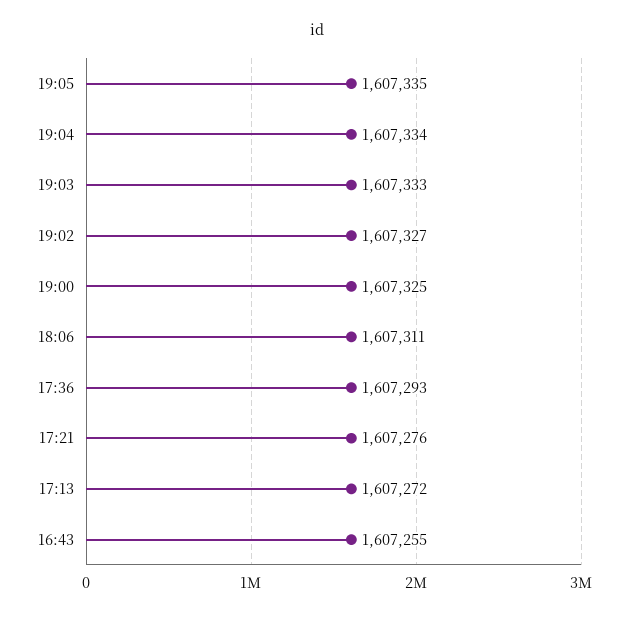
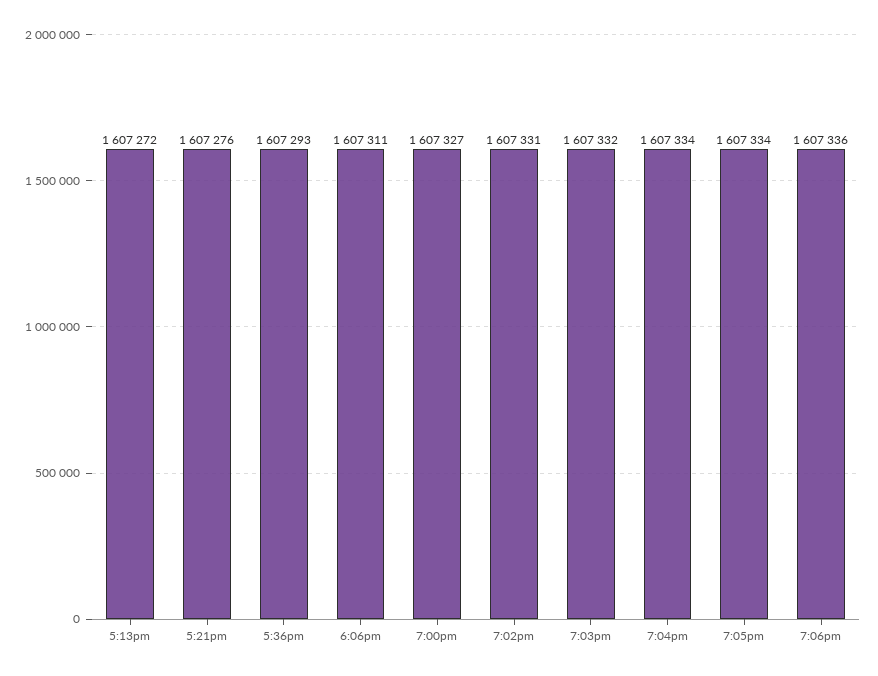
19:05: 1607335 -> 1607334
19:03: 1607333 -> 1607332
19:02: 1607327 -> 1607331
19:00: 1607325 -> 1607327
16:43: 1607255 -> none
7:06pm: none -> 1607336

